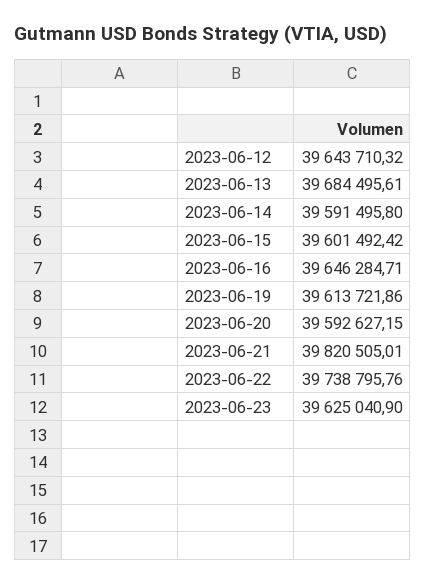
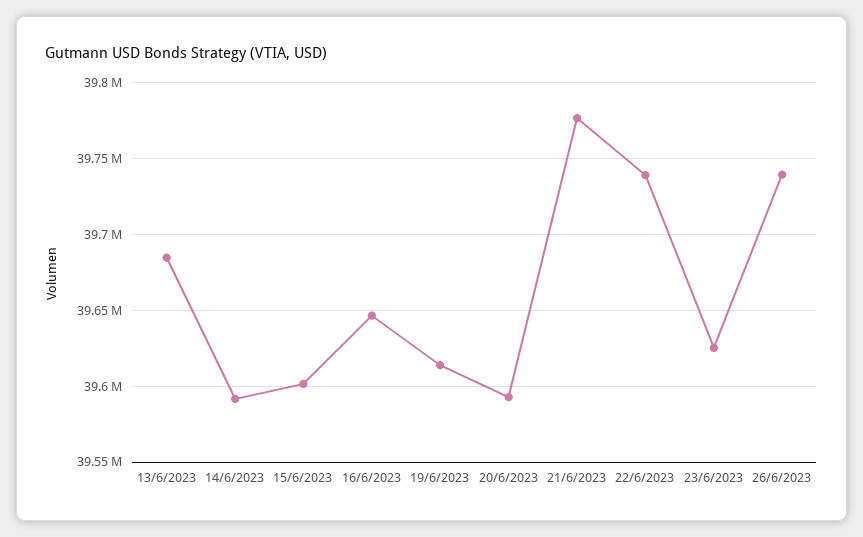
2023-06-12: 39643710.32 -> none
2023-06-21: 39820505.01 -> 39775000
26/6/2023: none -> 39740000

